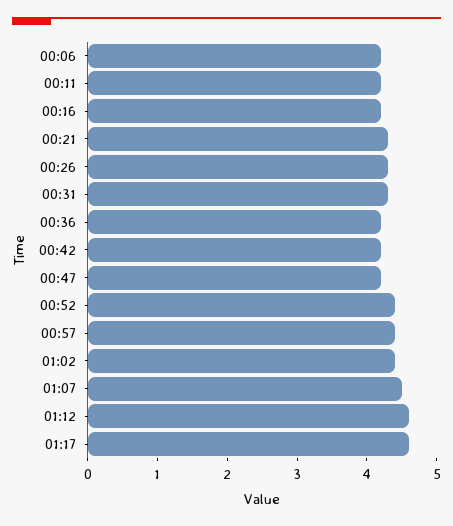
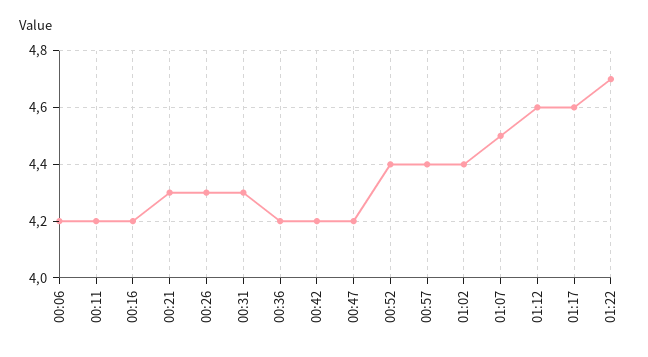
01:22: none -> 4.7

